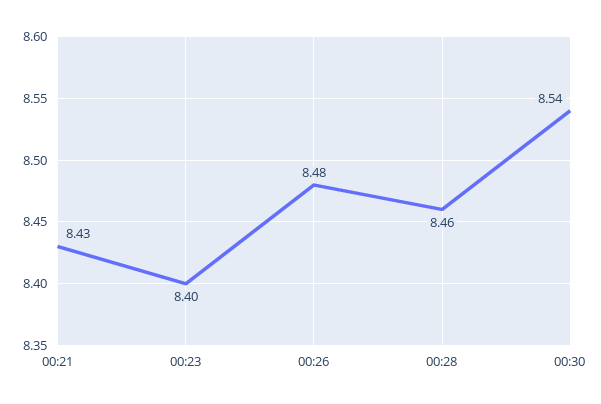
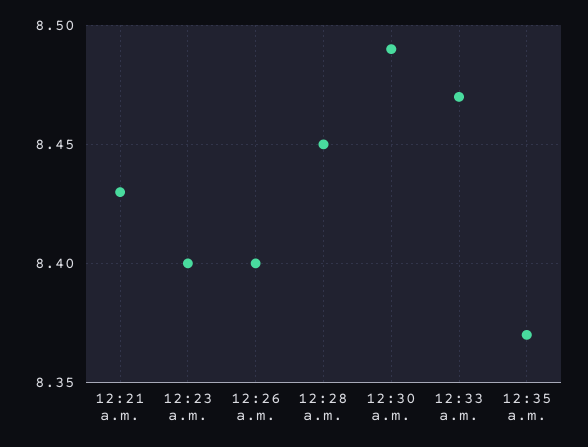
00:26: 8.48 -> 8.4
00:28: 8.46 -> 8.45
00:30: 8.54 -> 8.49
12:33 a.m.: none -> 8.47
12:35 a.m.: none -> 8.37

